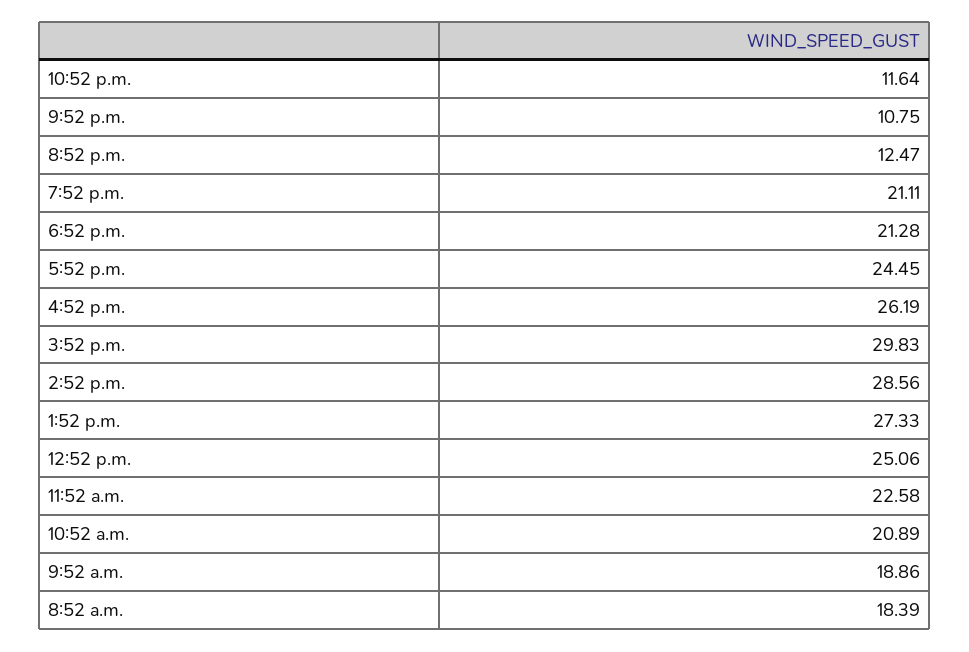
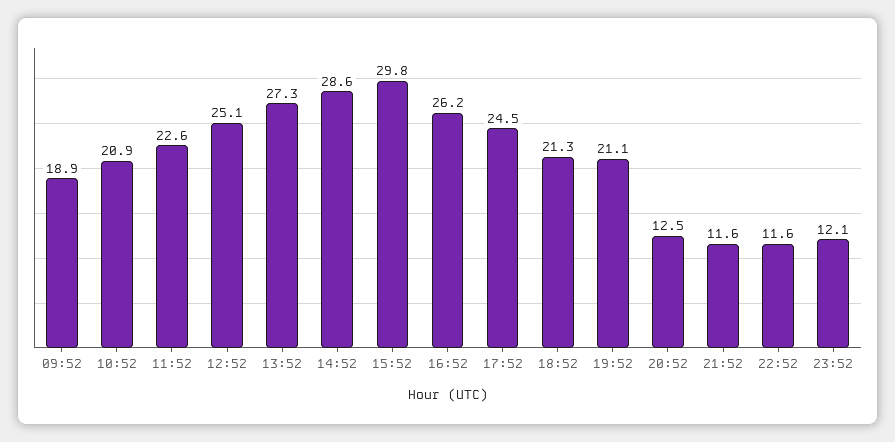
9:52 p.m.: 10.75 -> 11.6
8:52 a.m.: 18.39 -> none
23:52: none -> 12.1

